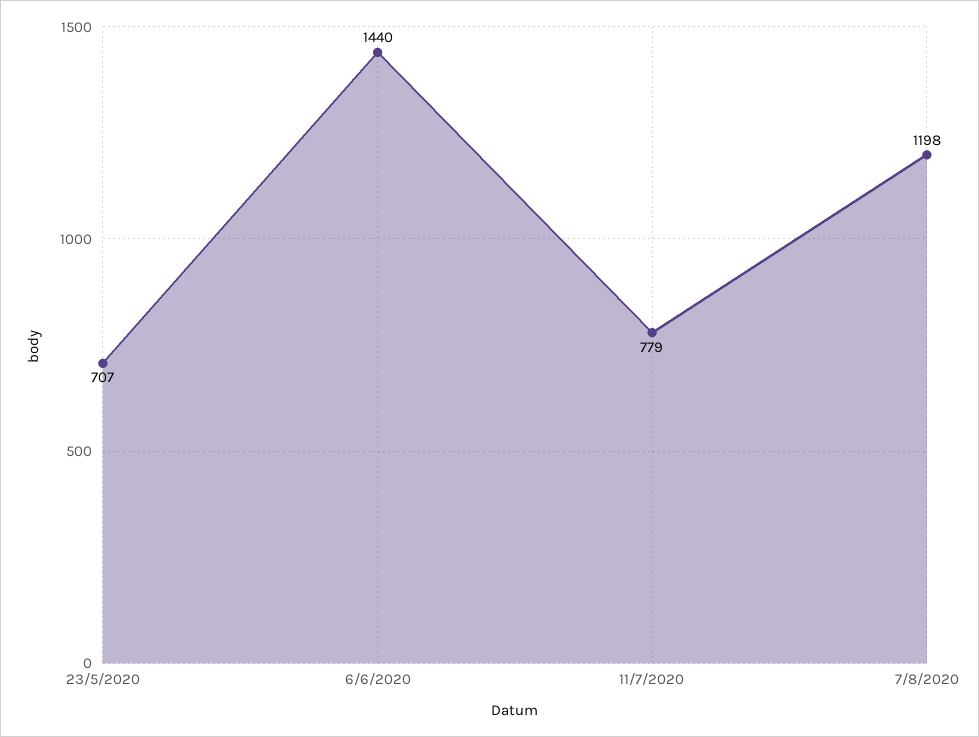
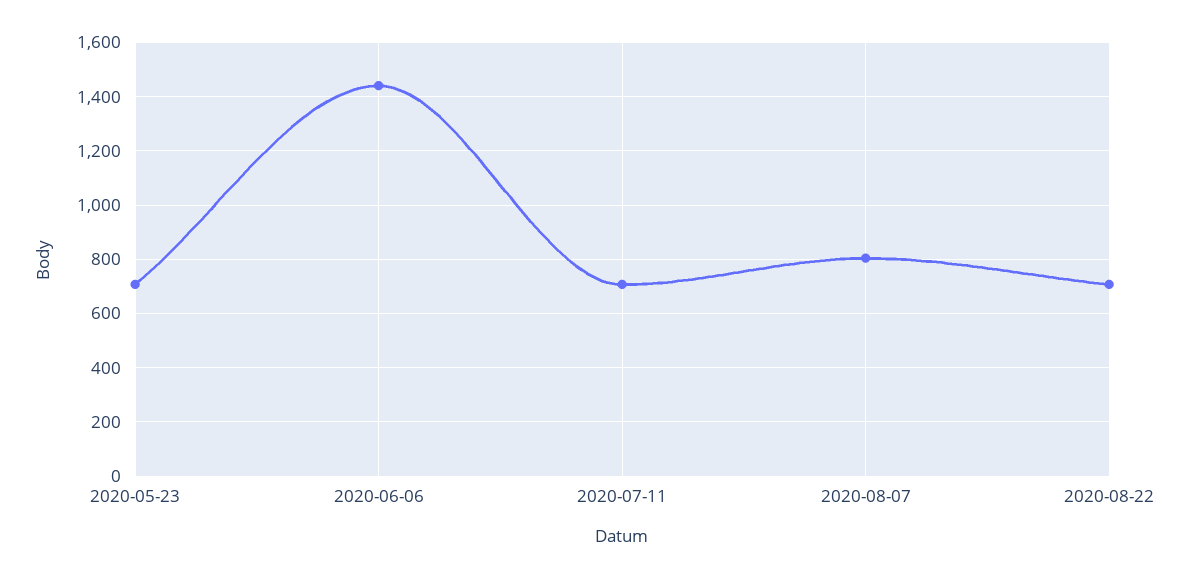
11/7/2020: 779 -> 700
7/8/2020: 1198 -> 800
2020-08-22: none -> 700

